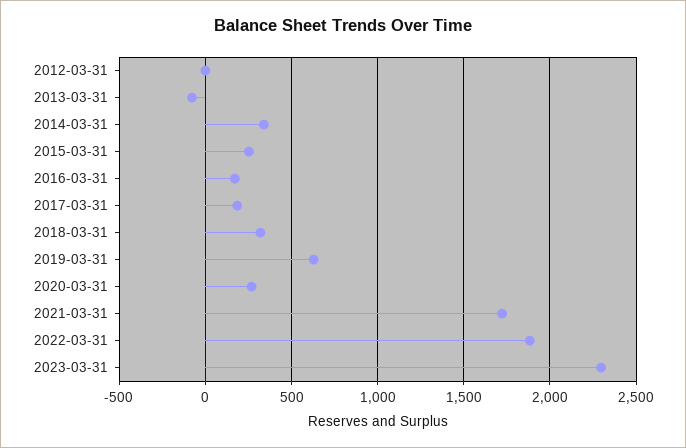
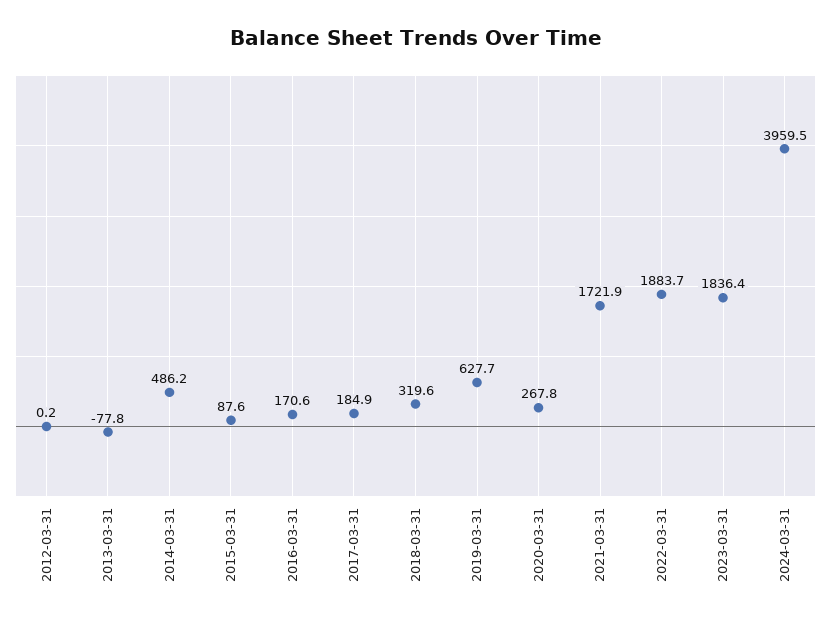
2014-03-31: 350 -> 486.2
2015-03-31: 250 -> 87.6
2023-03-31: 2300 -> 1836.4
2024-03-31: none -> 3959.5

